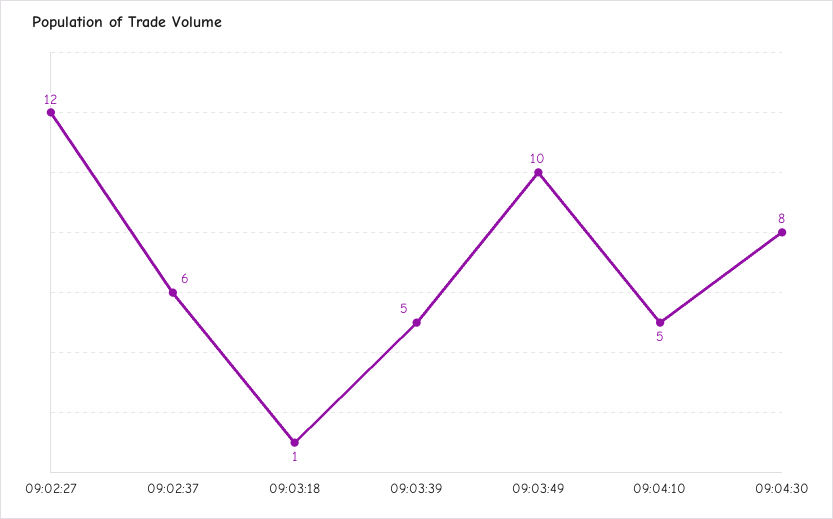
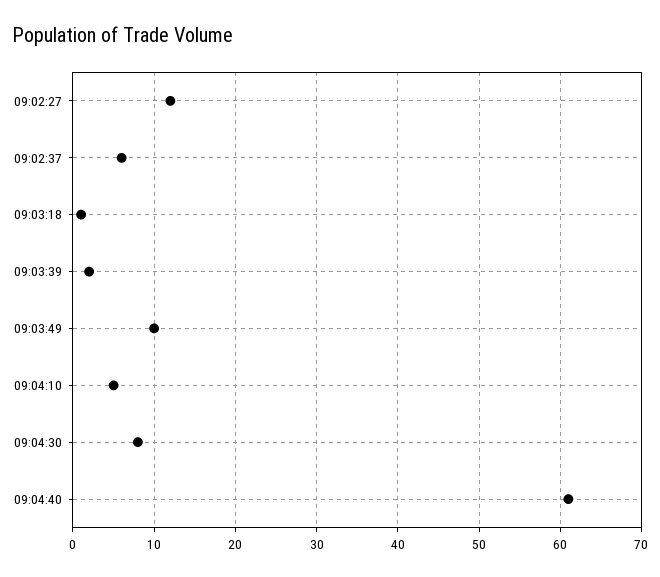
09:03:39: 5 -> 2
09:04:40: none -> 61

